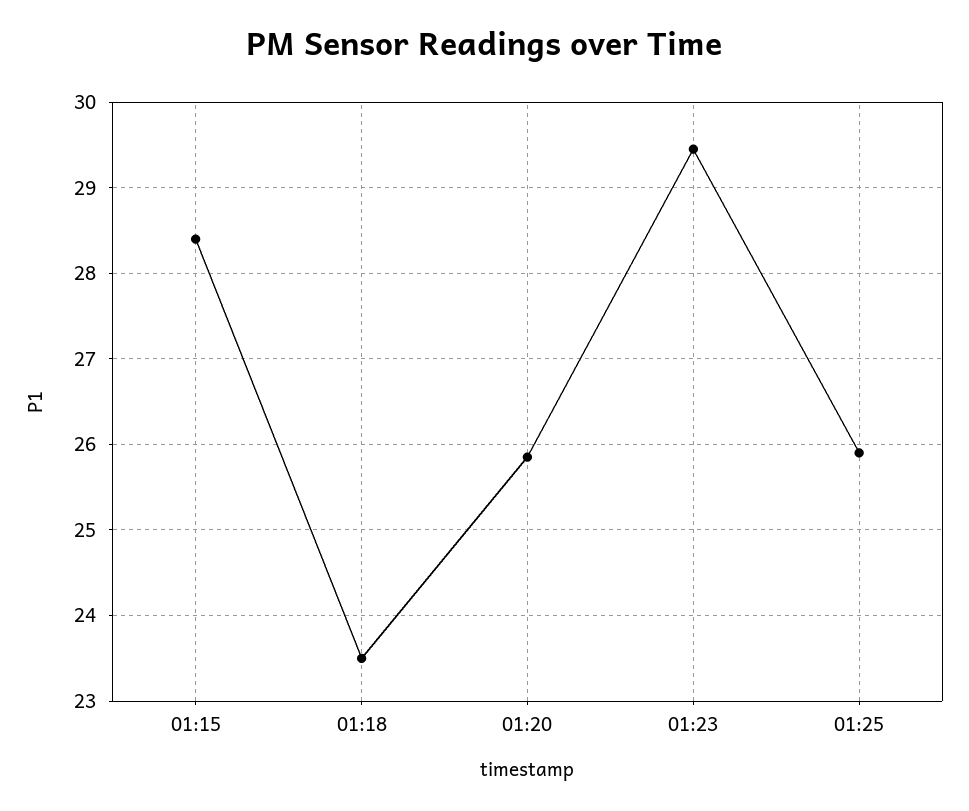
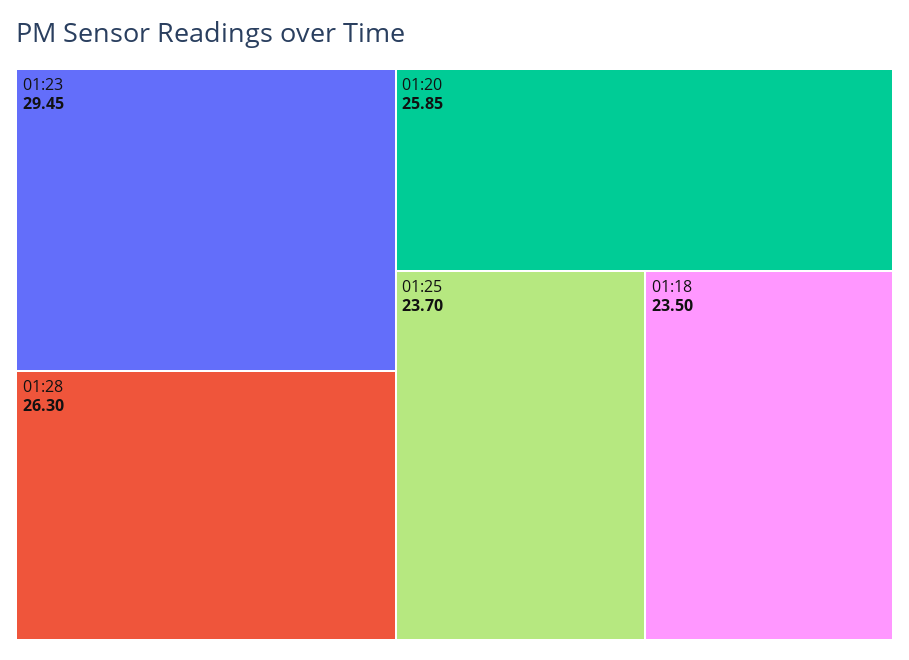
01:15: 28.4 -> none
01:25: 25.9 -> 23.7
01:28: none -> 26.3

